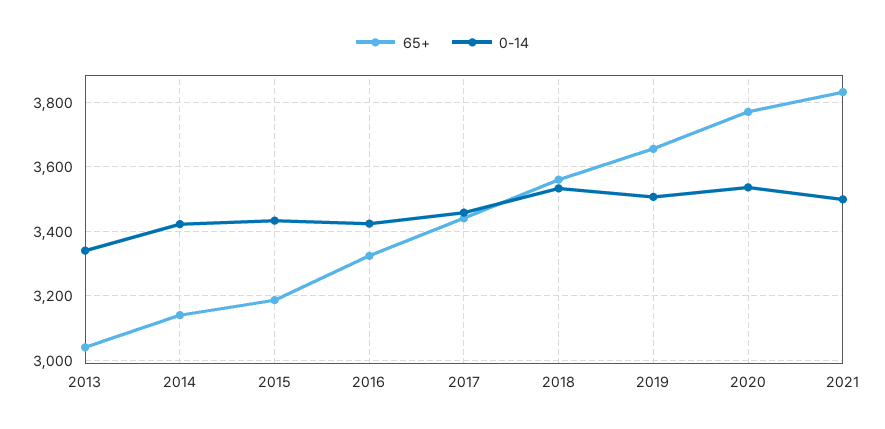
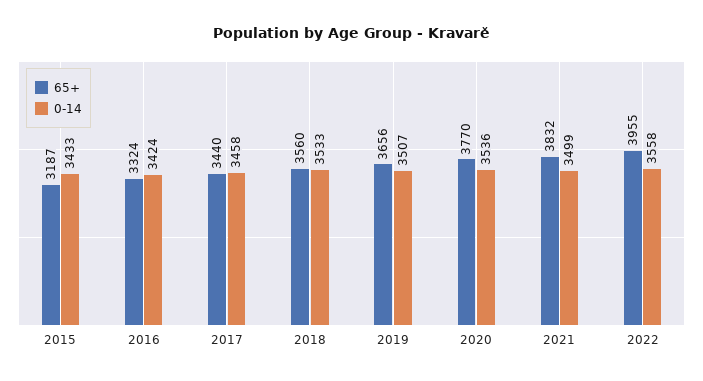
65+, 2013: 3040 -> none
0-14, 2013: 3340 -> none
65+, 2014: 3140 -> none
0-14, 2014: 3420 -> none
65+, 2022: none -> 3955
0-14, 2022: none -> 3558

